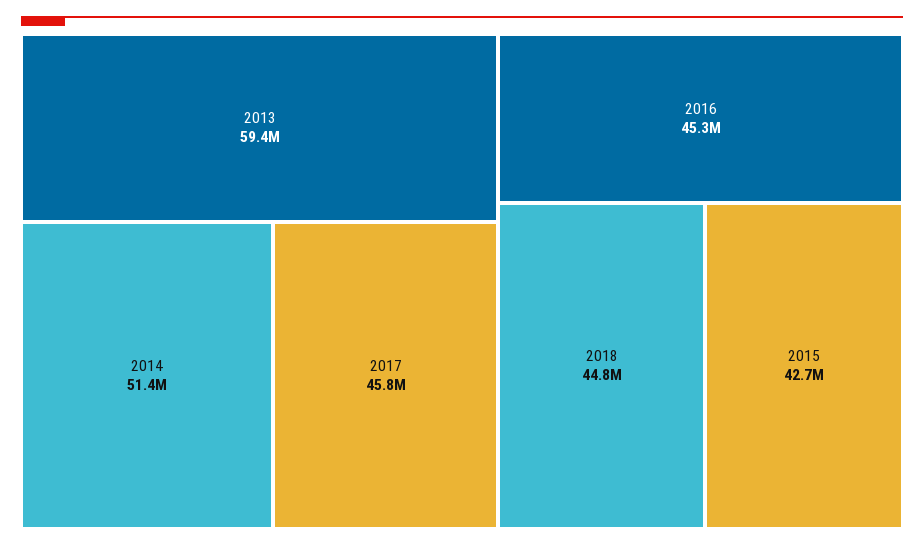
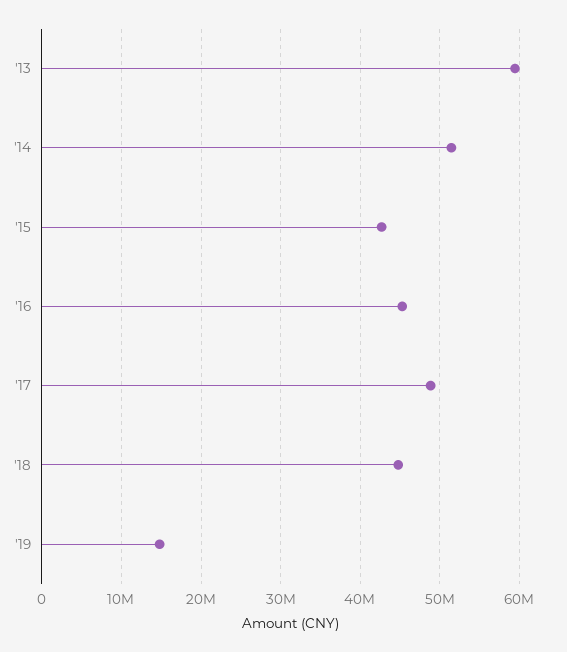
2017: 45800000 -> 49000000
'19: none -> 15000000

